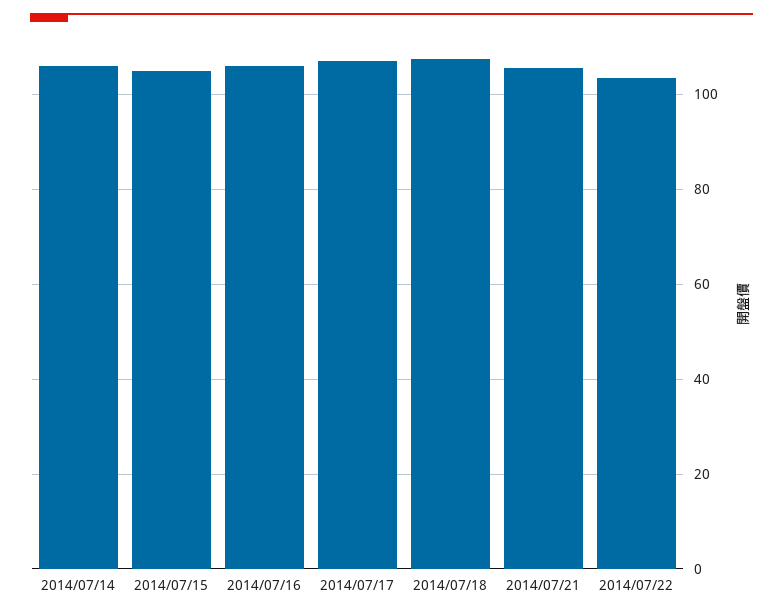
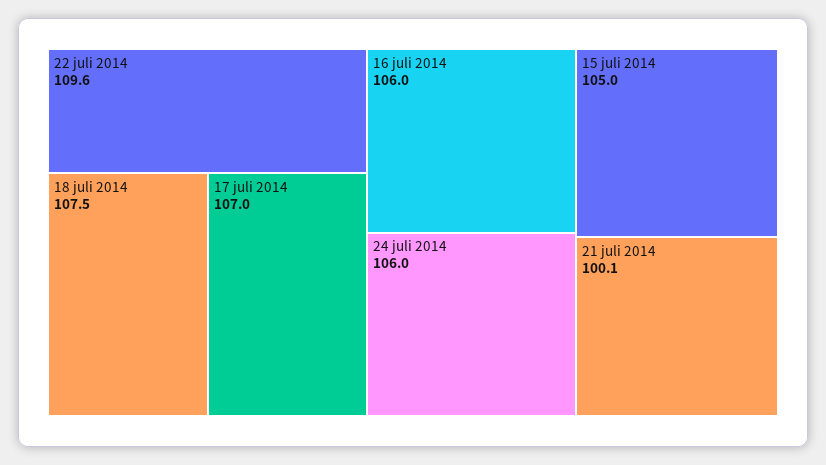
2014/07/14: 106 -> none
2014/07/21: 106 -> 100.1
2014/07/22: 104 -> 109.6
24 juli 2014: none -> 106

